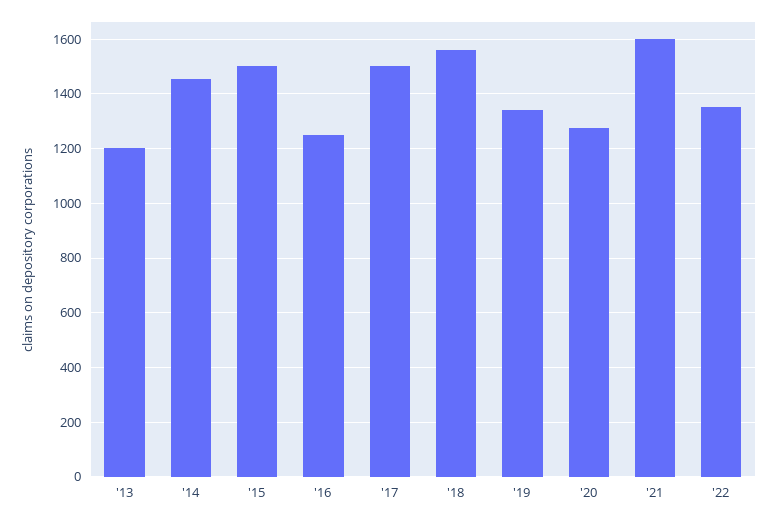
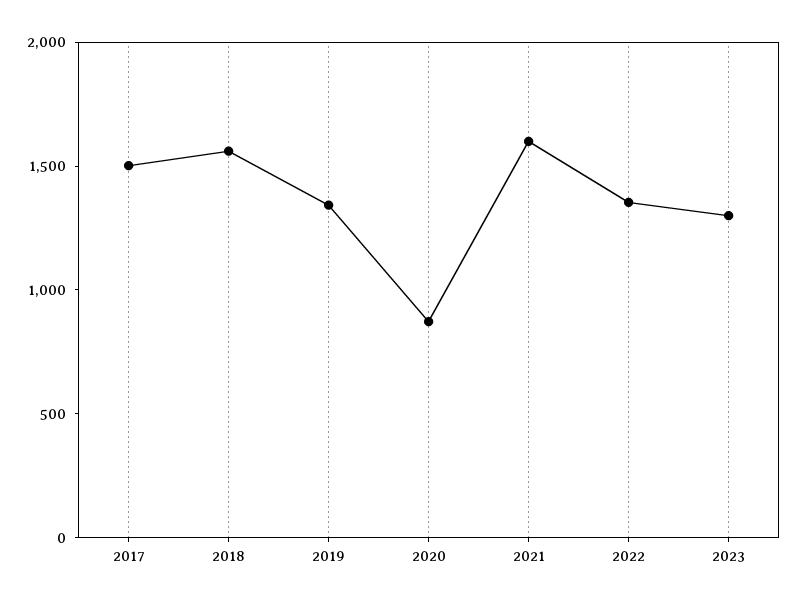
'13: 1200 -> none
'14: 1450 -> none
'15: 1500 -> none
'16: 1250 -> none
'20: 1275 -> 900
2023: none -> 1300

